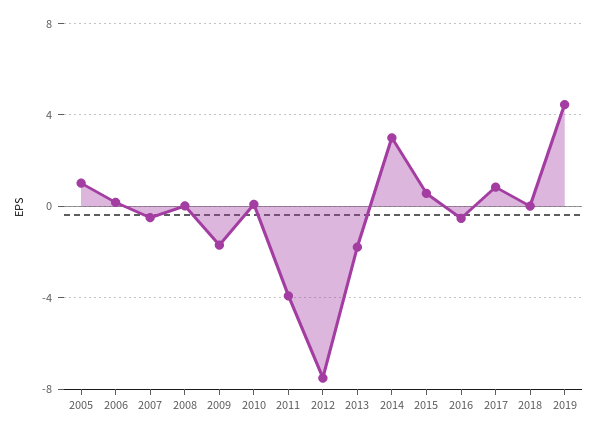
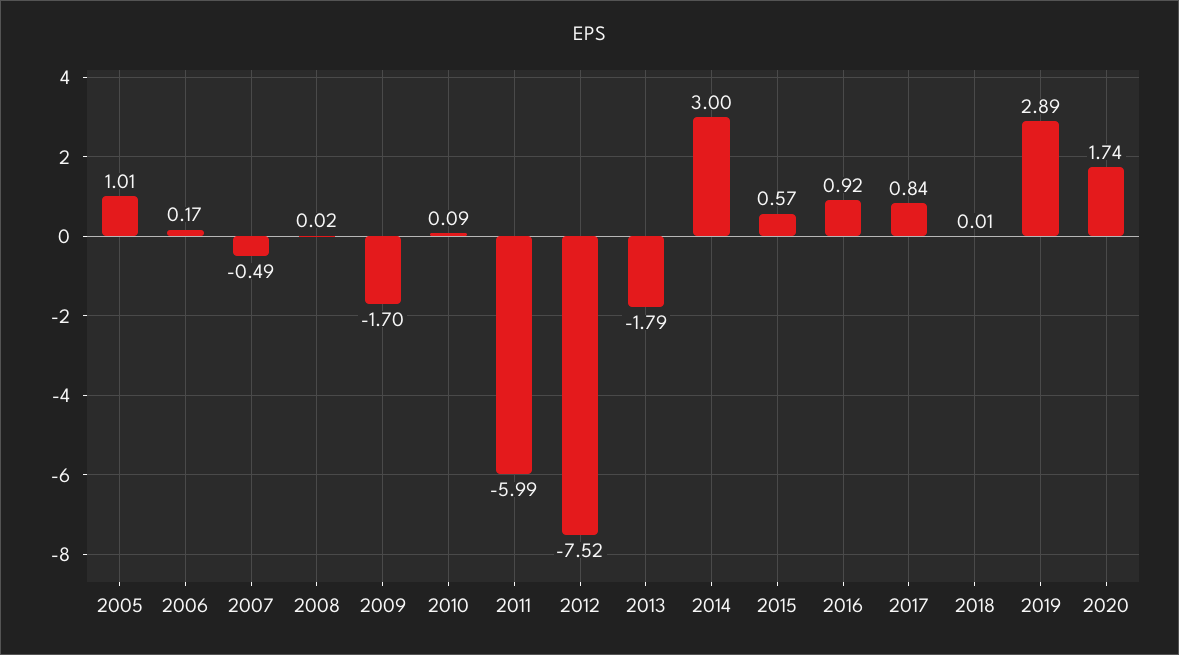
2011: -4 -> -5.99
2016: -0.5 -> 0.92
2019: 4.5 -> 2.89
2020: none -> 1.74

